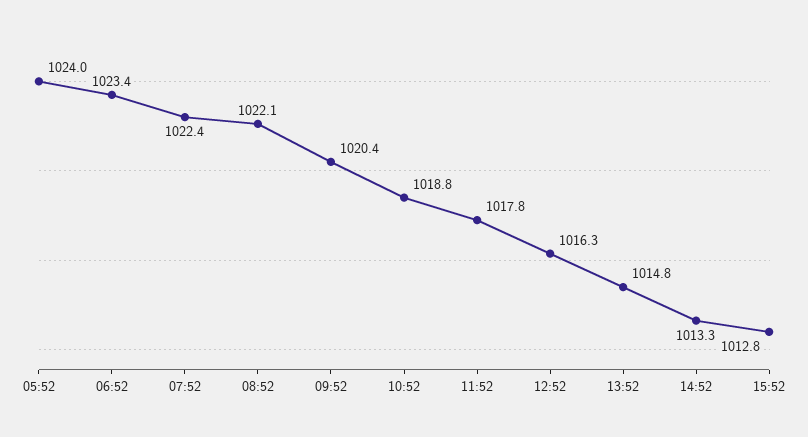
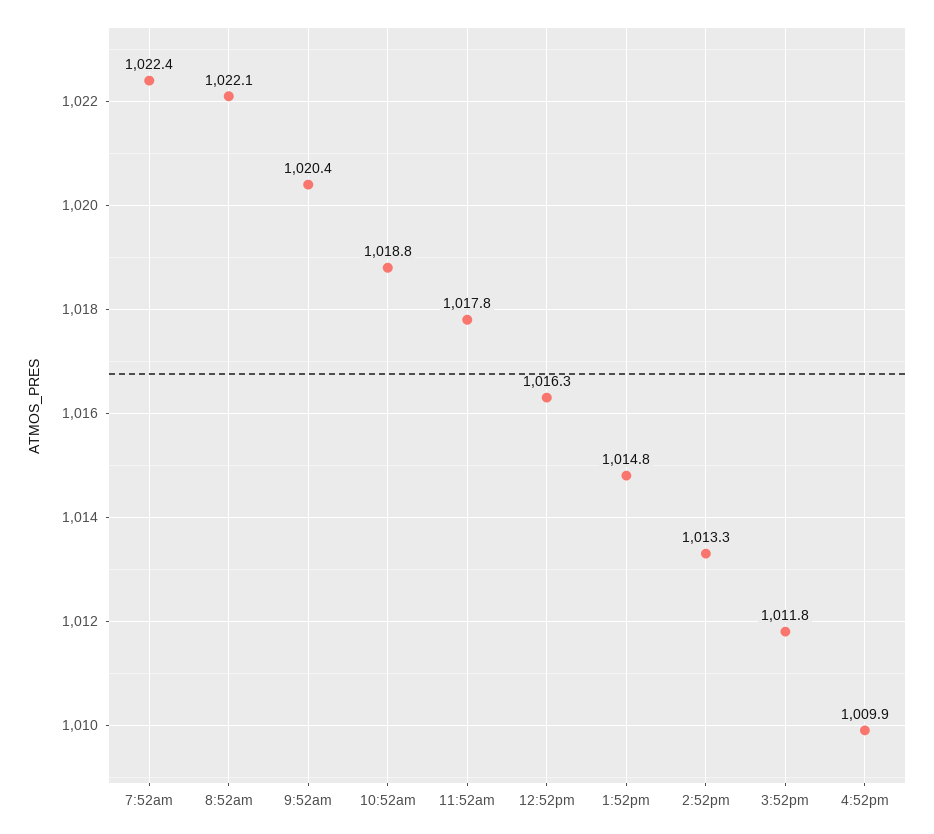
05:52: 1024 -> none
06:52: 1023.4 -> none
15:52: 1012.8 -> 1011.8
4:52pm: none -> 1009.9

